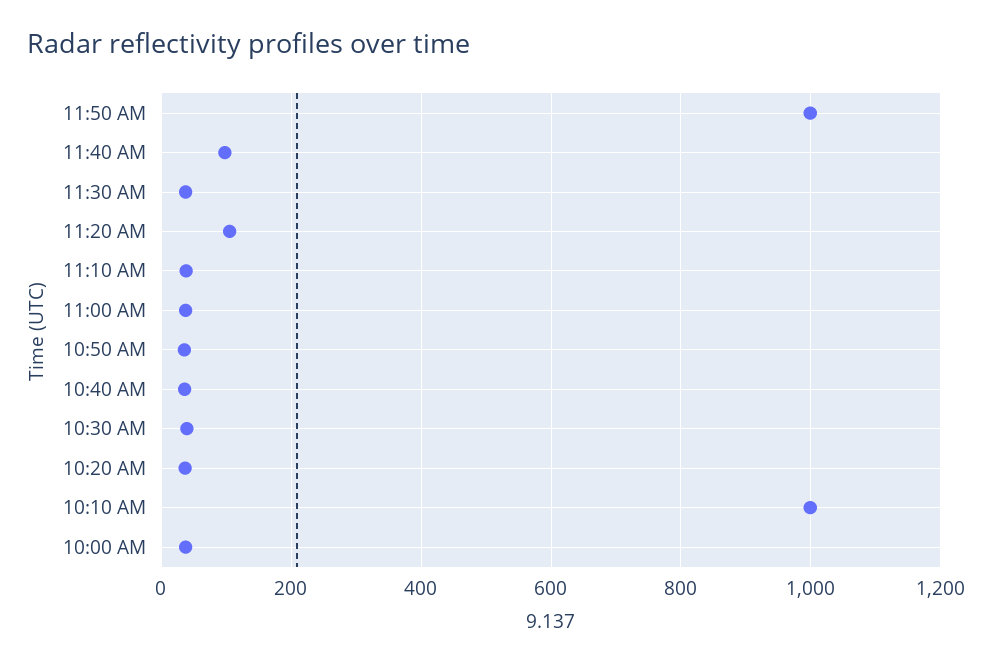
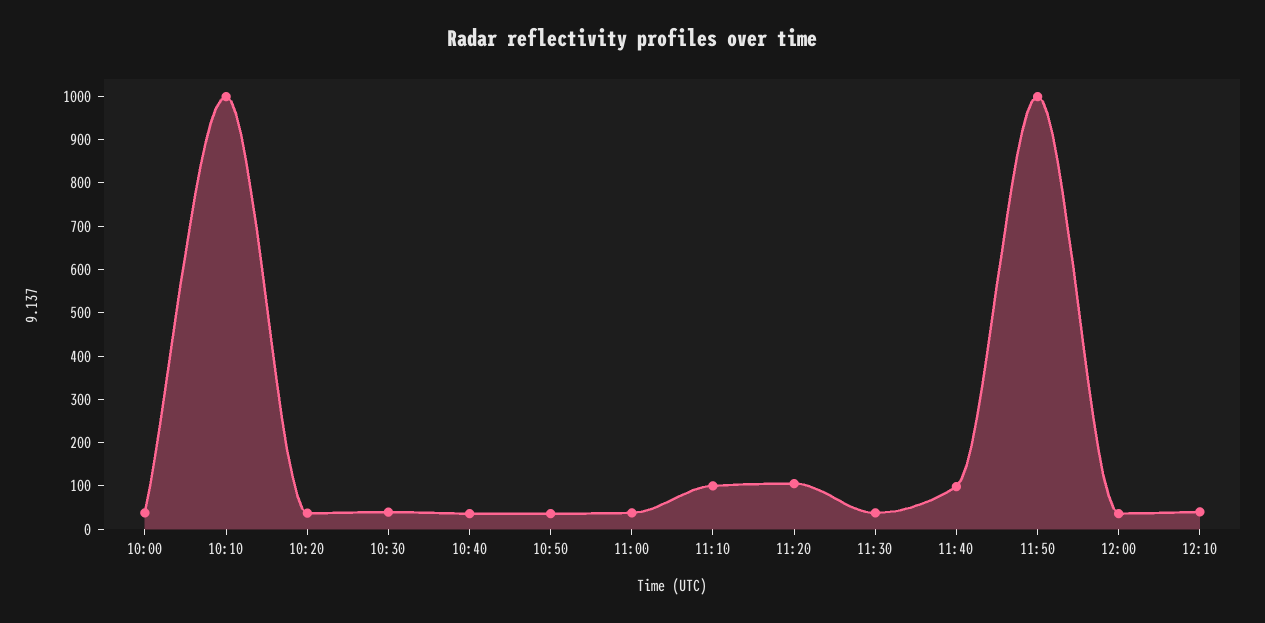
11:10 AM: 40 -> 100
12:00: none -> 40
12:10: none -> 40

